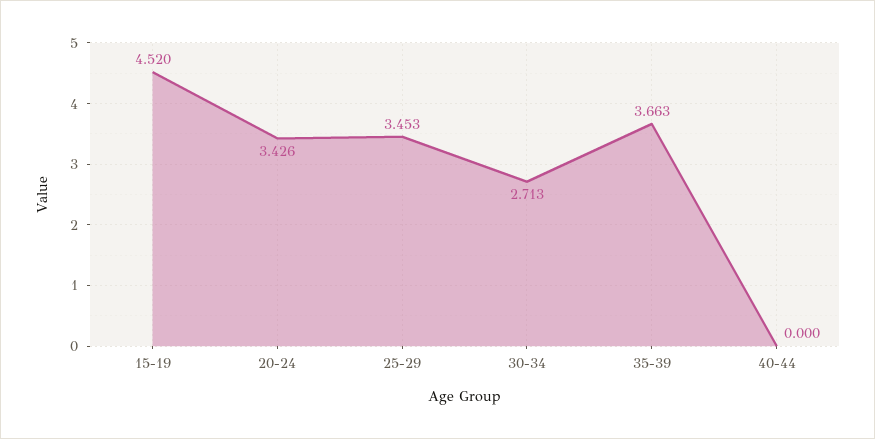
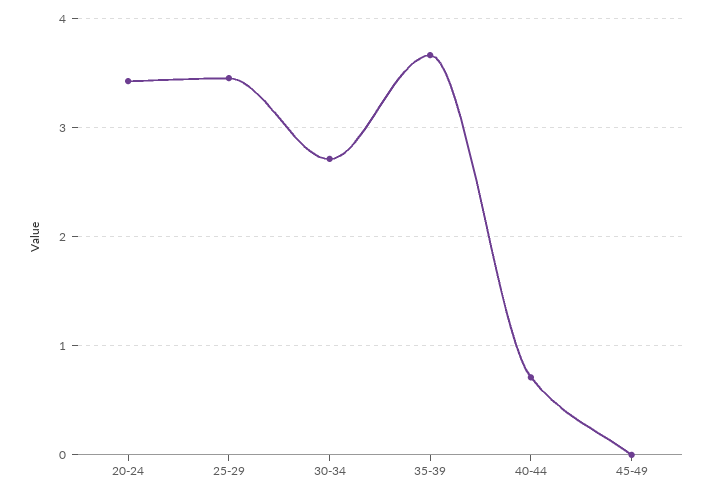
15-19: 4.52 -> none
40-44: 0 -> 0.7
45-49: none -> 0

